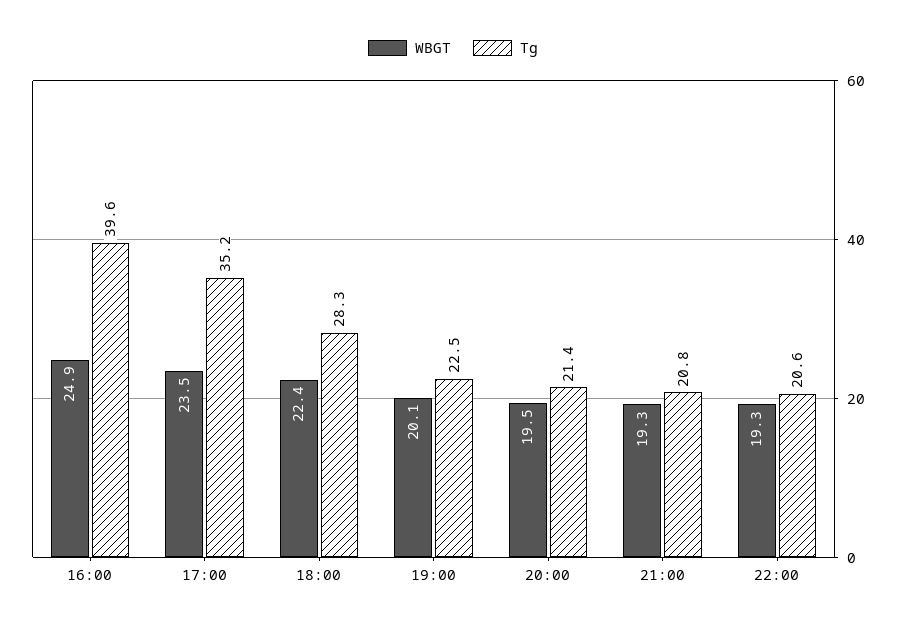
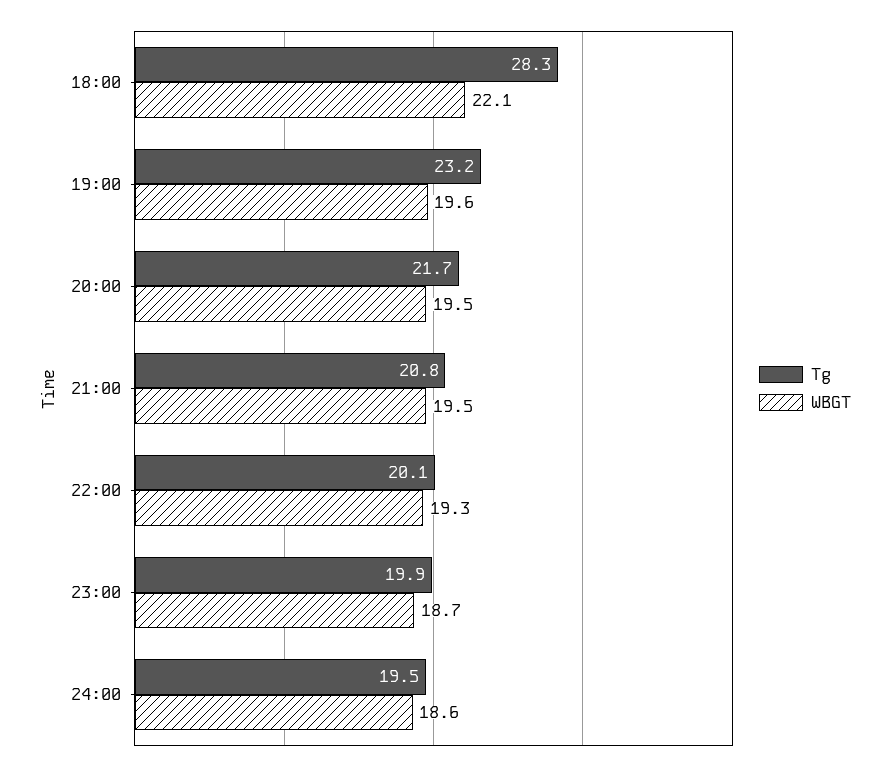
WBGT, 16:00: 24.9 -> none
Tg, 16:00: 39.6 -> none
WBGT, 17:00: 23.5 -> none
Tg, 17:00: 35.2 -> none
WBGT, 18:00: 22.4 -> 22.1
WBGT, 19:00: 20.1 -> 19.6
Tg, 19:00: 22.5 -> 23.2
Tg, 20:00: 21.4 -> 21.7
WBGT, 21:00: 19.3 -> 19.5
Tg, 22:00: 20.6 -> 20.1
Tg, 23:00: none -> 19.9
WBGT, 23:00: none -> 18.7
Tg, 24:00: none -> 19.5
WBGT, 24:00: none -> 18.6

